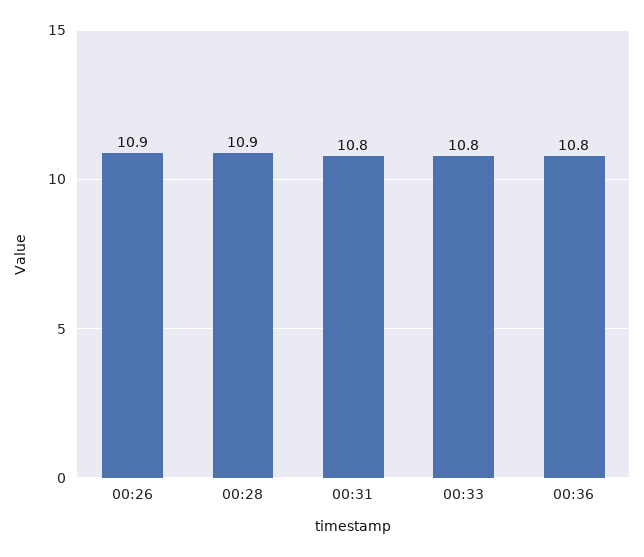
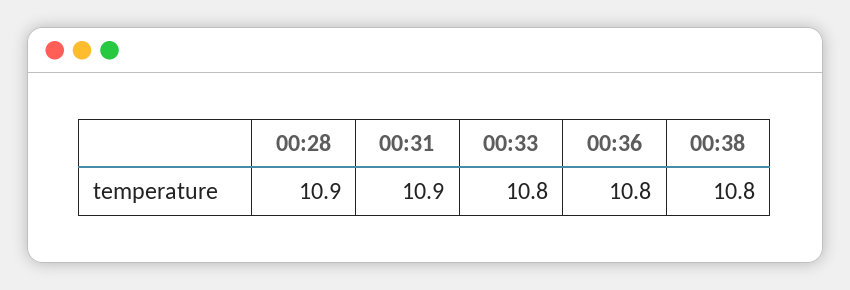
00:26: 10.9 -> none
00:31: 10.8 -> 10.9
00:38: none -> 10.8

